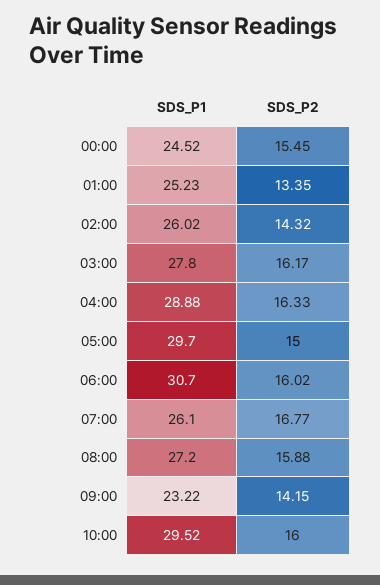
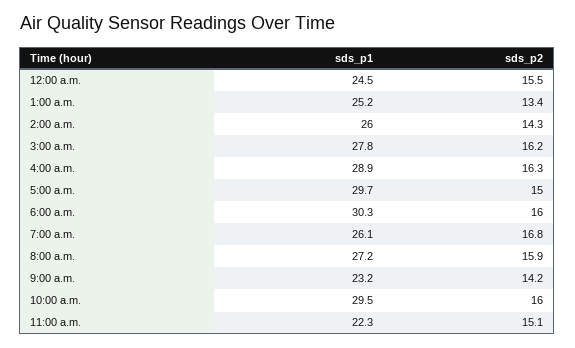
SDS_P1, 06:00: 30.7 -> 30.3
SDS_P1, 11:00 a.m.: none -> 22.3
SDS_P2, 11:00 a.m.: none -> 15.1

